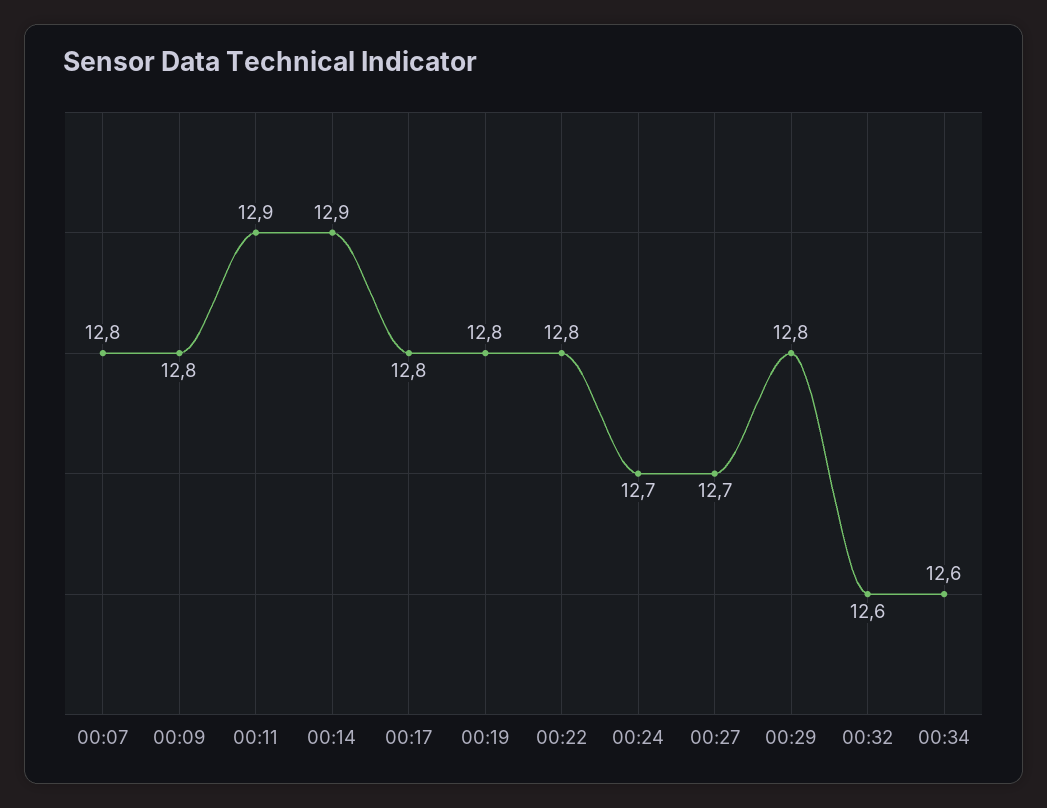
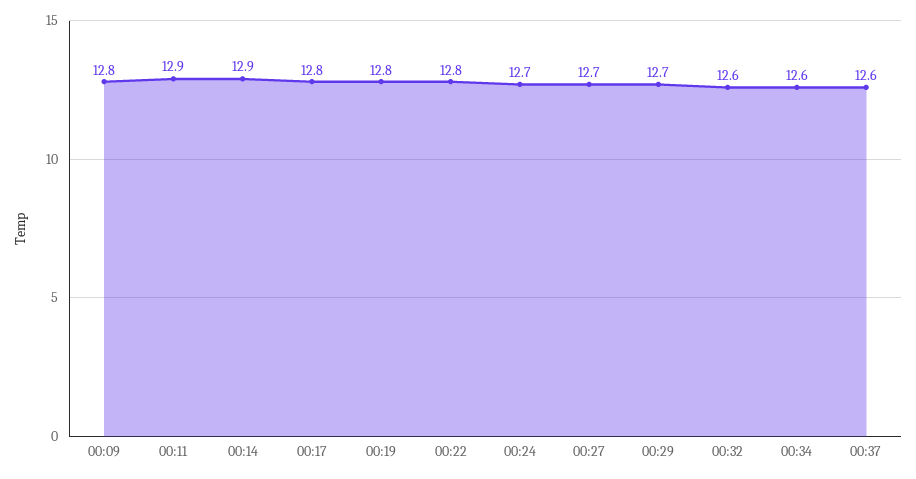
00:07: 12.8 -> none
00:29: 12.8 -> 12.7
00:37: none -> 12.6

